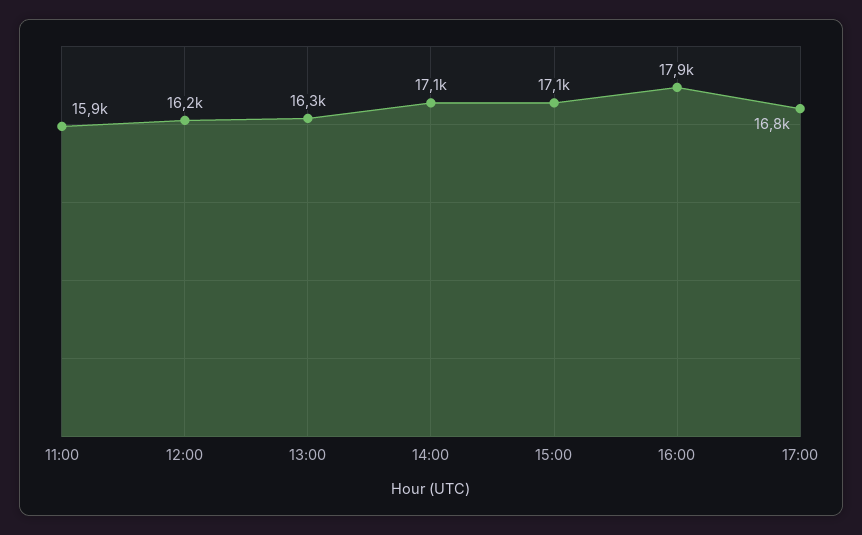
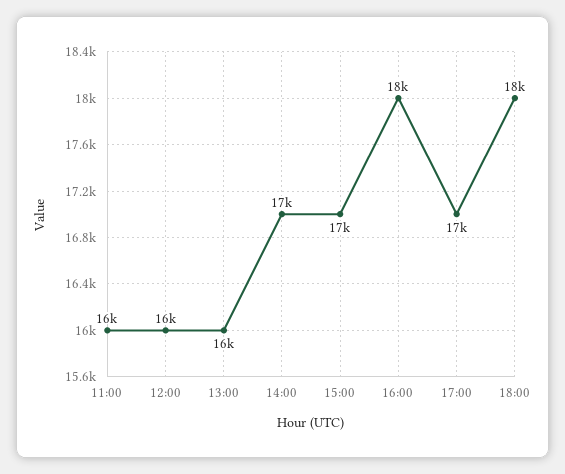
18:00: none -> 18000

